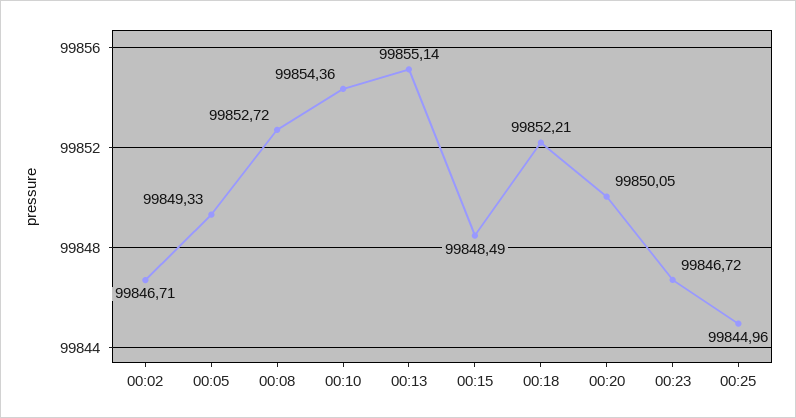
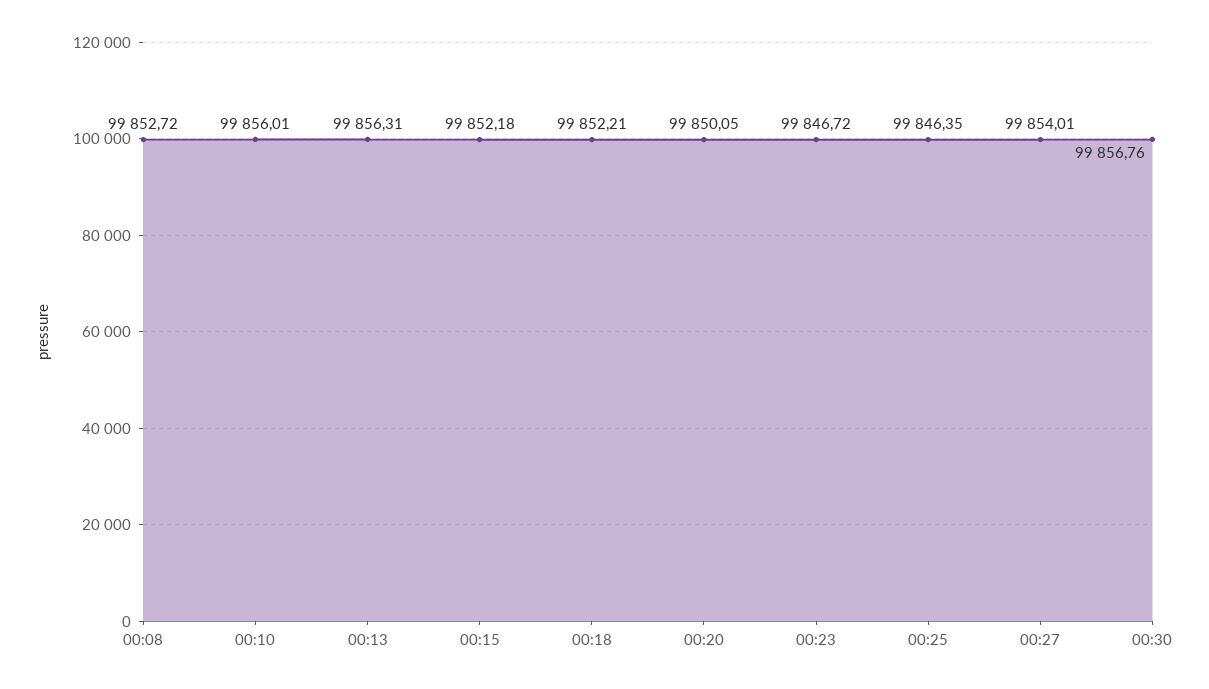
00:02: 99846.71 -> none
00:05: 99849.33 -> none
00:10: 99854.36 -> 99856.01
00:13: 99855.14 -> 99856.31
00:15: 99848.49 -> 99852.18
00:25: 99844.96 -> 99846.35
00:27: none -> 99854.01
00:30: none -> 99856.76

